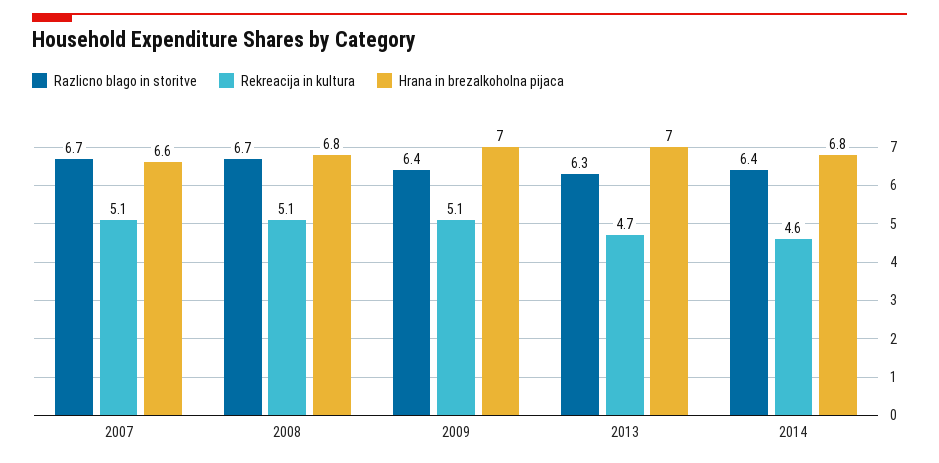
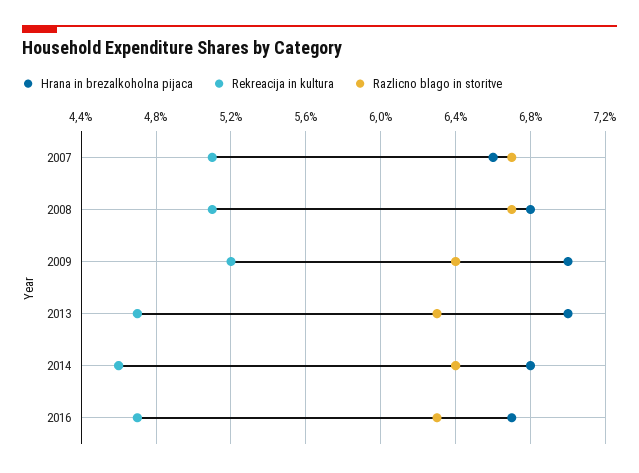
Rekreacija in kultura, 2009: 5.1 -> 5.2
Hrana in brezalkoholna pijaca, 2016: none -> 6.7
Rekreacija in kultura, 2016: none -> 4.7
Razlicno blago in storitve, 2016: none -> 6.3

